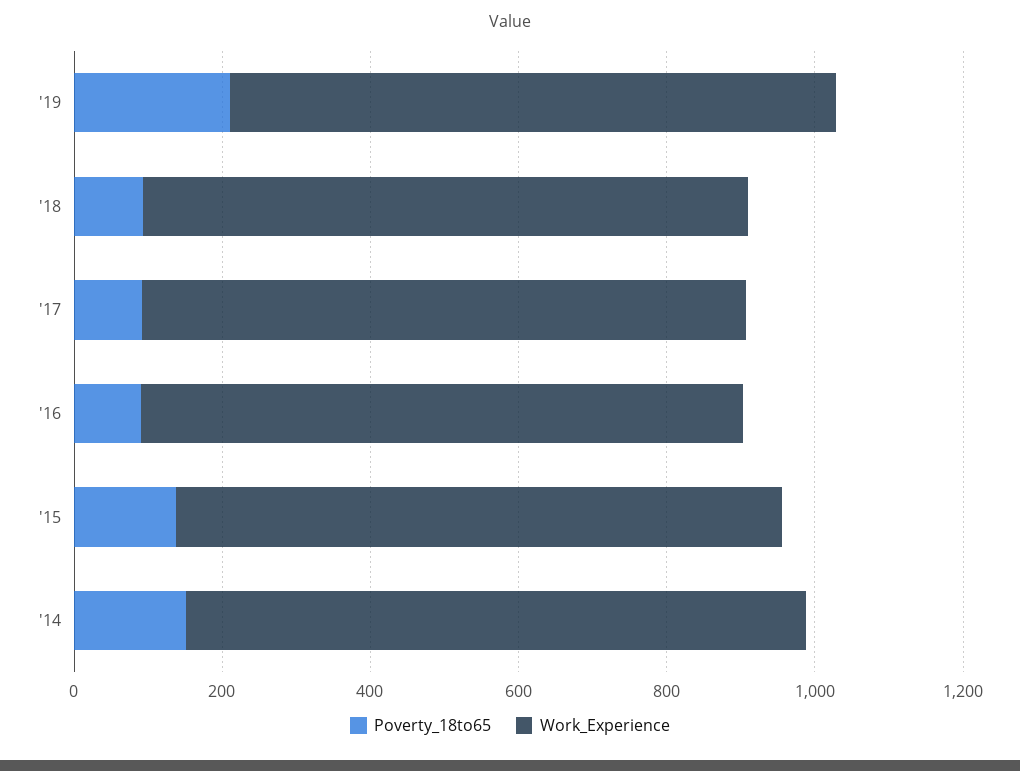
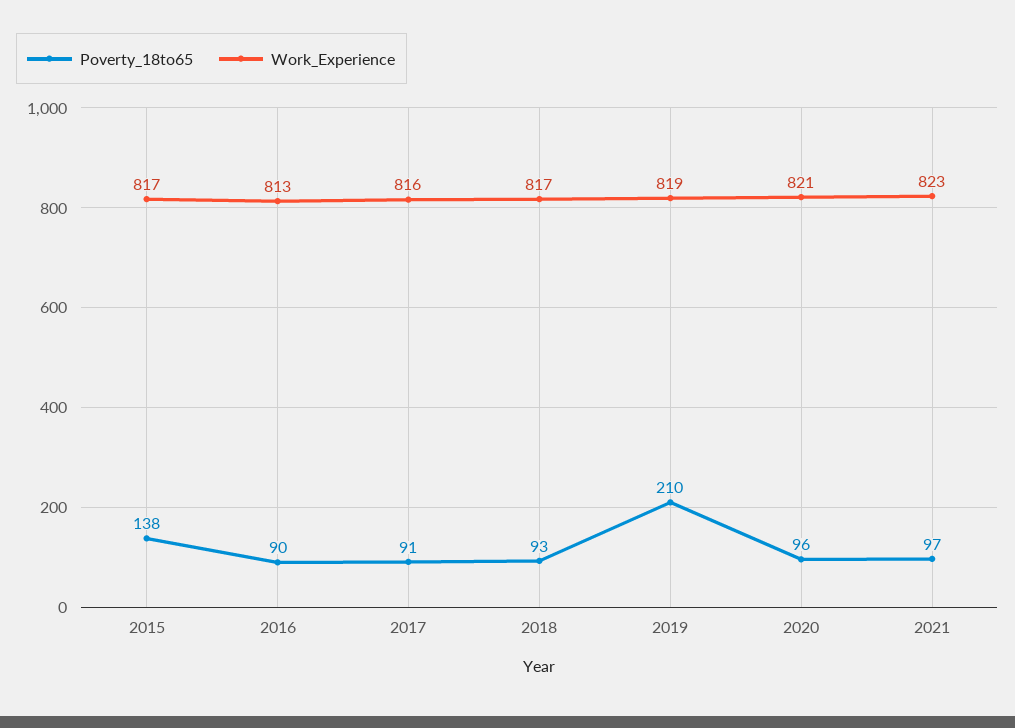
Poverty_18to65, '14: 150 -> none
Work_Experience, '14: 850 -> none
Poverty_18to65, 2020: none -> 96
Work_Experience, 2020: none -> 821
Poverty_18to65, 2021: none -> 97
Work_Experience, 2021: none -> 823

